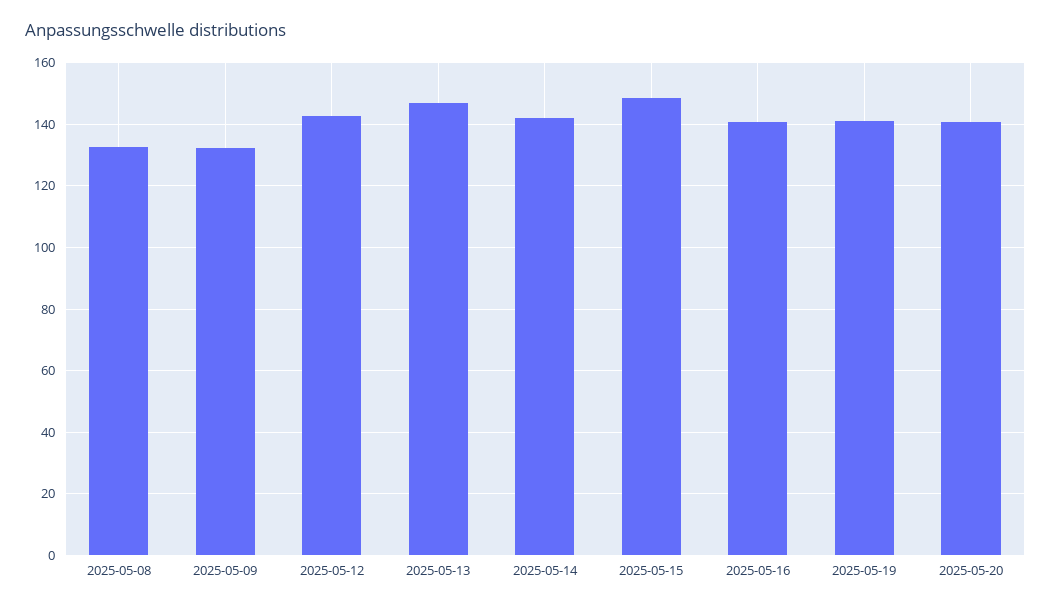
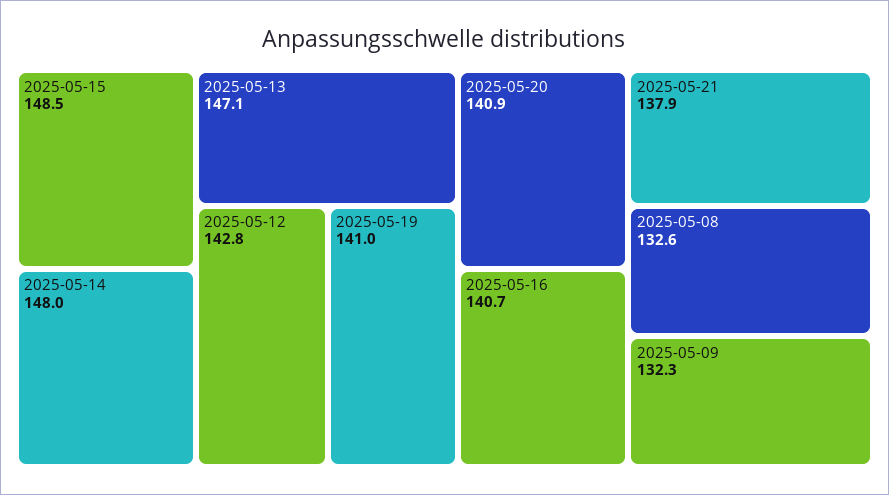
2025-05-14: 142 -> 148
2025-05-21: none -> 137.9

